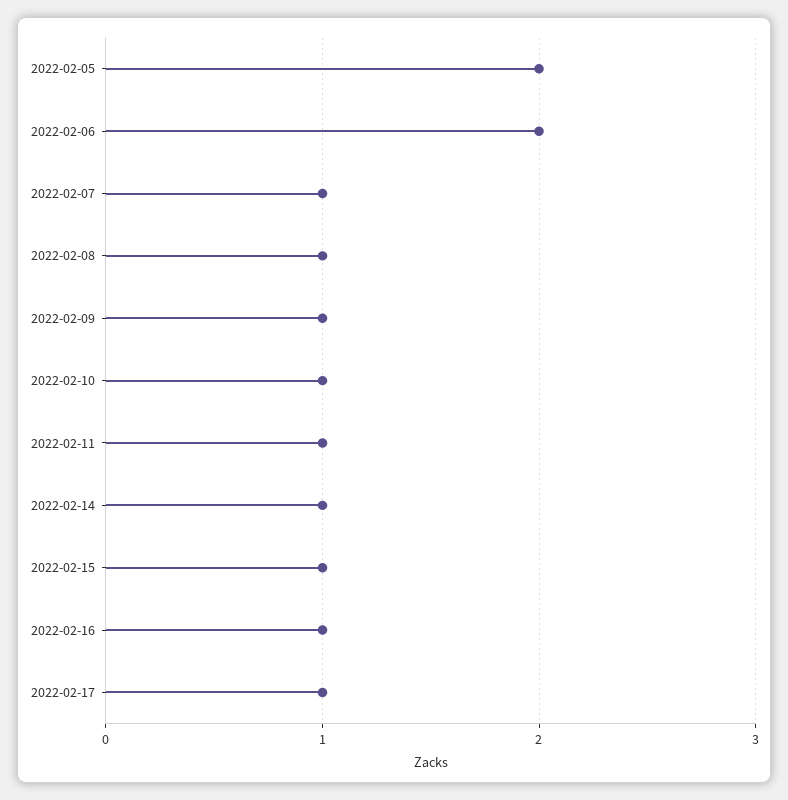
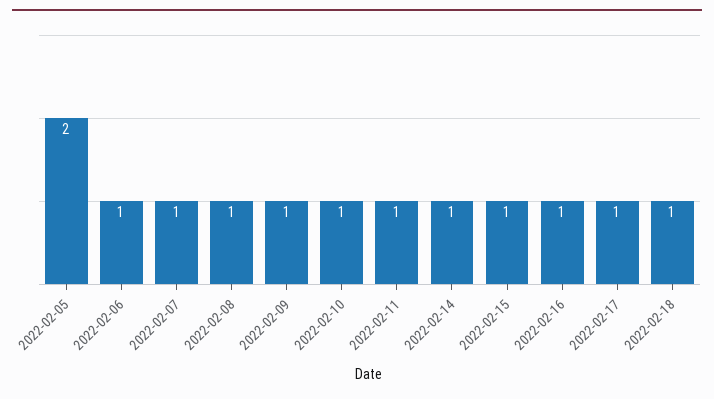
2022-02-06: 2 -> 1
2022-02-18: none -> 1

